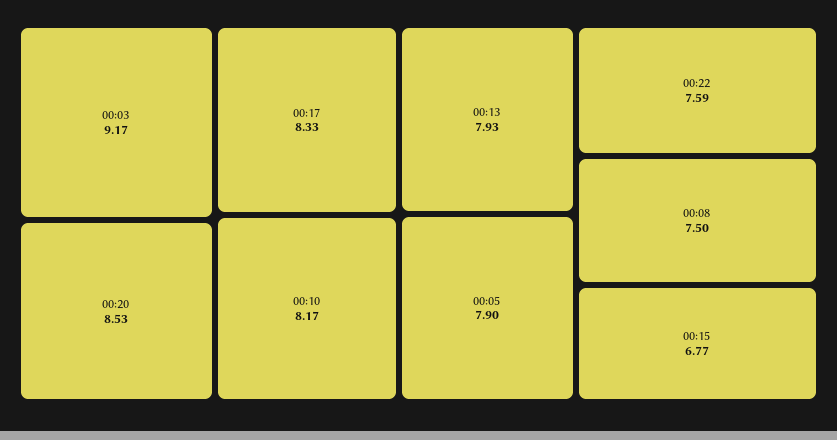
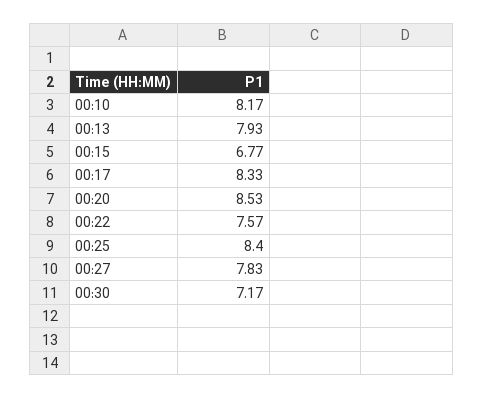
00:03: 9.17 -> none
00:05: 7.9 -> none
00:22: 7.59 -> 7.57
00:08: 7.5 -> none
00:25: none -> 8.4
00:27: none -> 7.83
00:30: none -> 7.17

